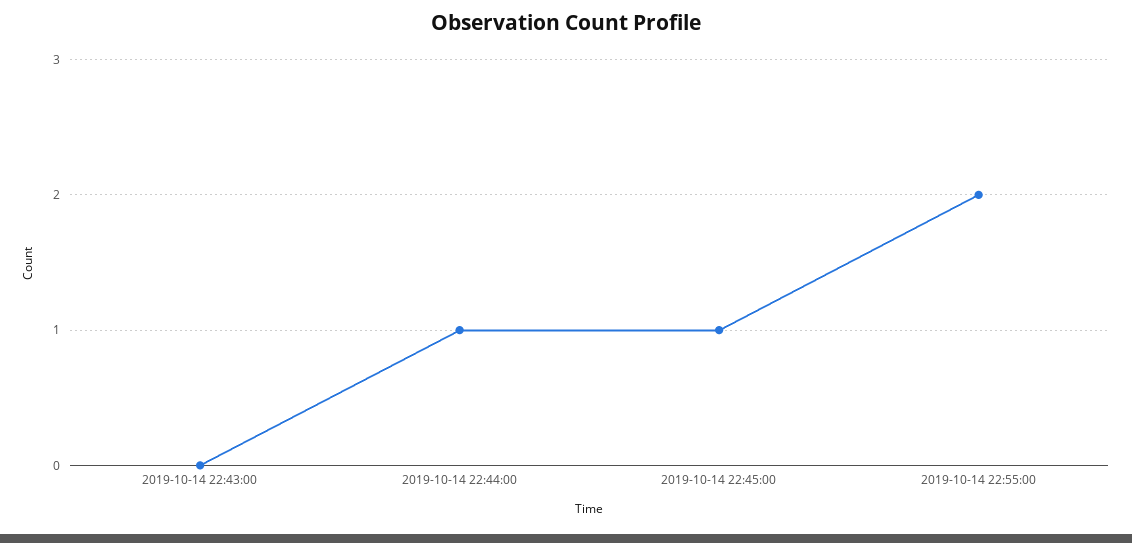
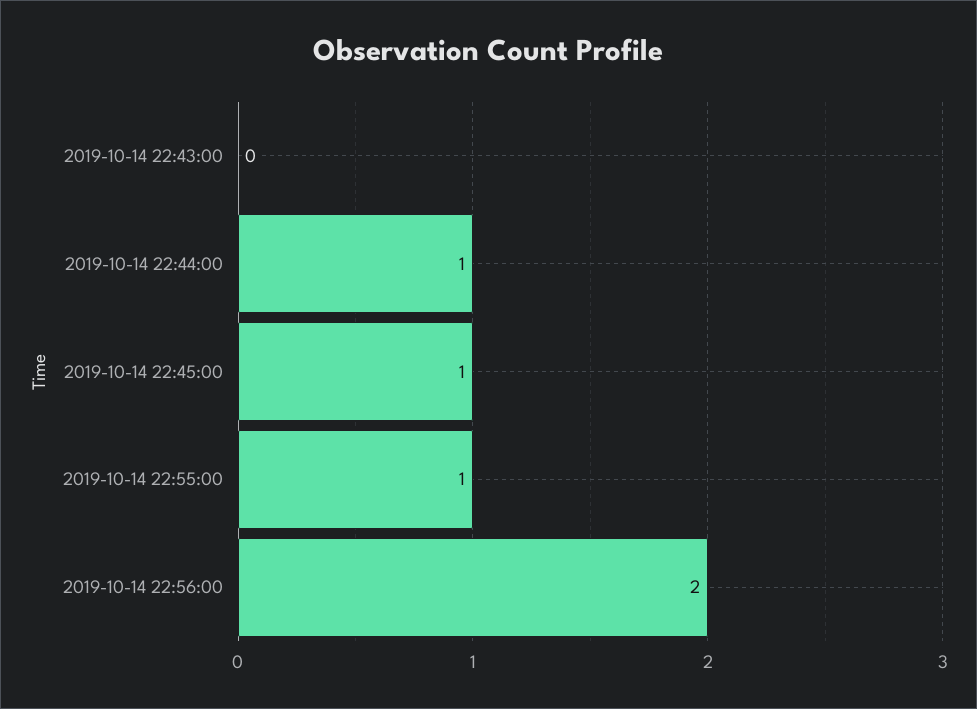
2019-10-14 22:55:00: 2 -> 1
2019-10-14 22:56:00: none -> 2

